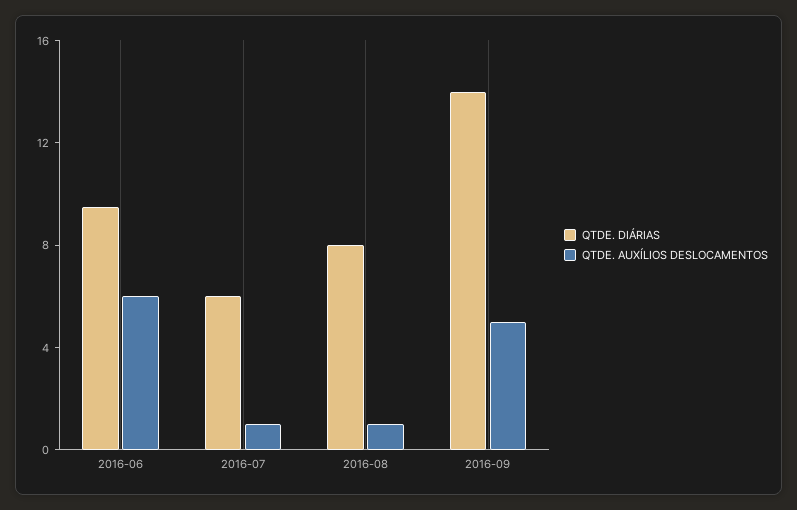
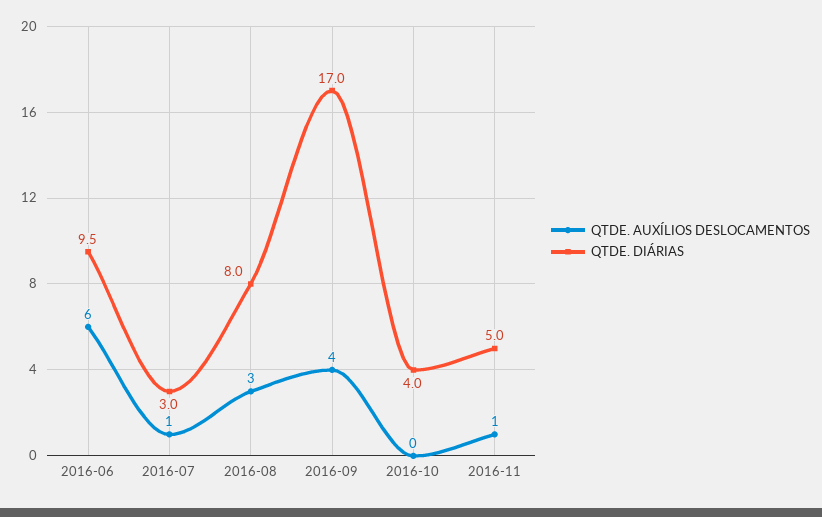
QTDE. DIÁRIAS, 2016-07: 6 -> 3
QTDE. AUXÍLIOS DESLOCAMENTOS, 2016-08: 1 -> 3
QTDE. DIÁRIAS, 2016-09: 14 -> 17
QTDE. AUXÍLIOS DESLOCAMENTOS, 2016-09: 5 -> 4
QTDE. AUXÍLIOS DESLOCAMENTOS, 2016-10: none -> 0
QTDE. DIÁRIAS, 2016-10: none -> 4
QTDE. AUXÍLIOS DESLOCAMENTOS, 2016-11: none -> 1
QTDE. DIÁRIAS, 2016-11: none -> 5

